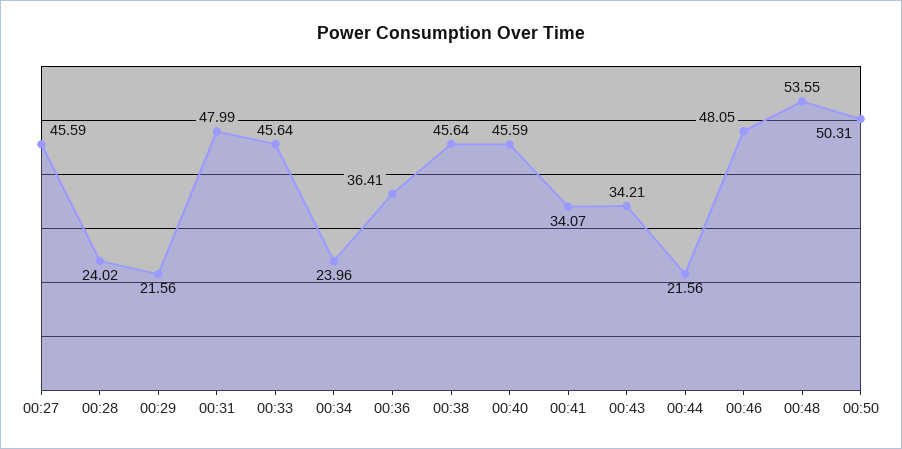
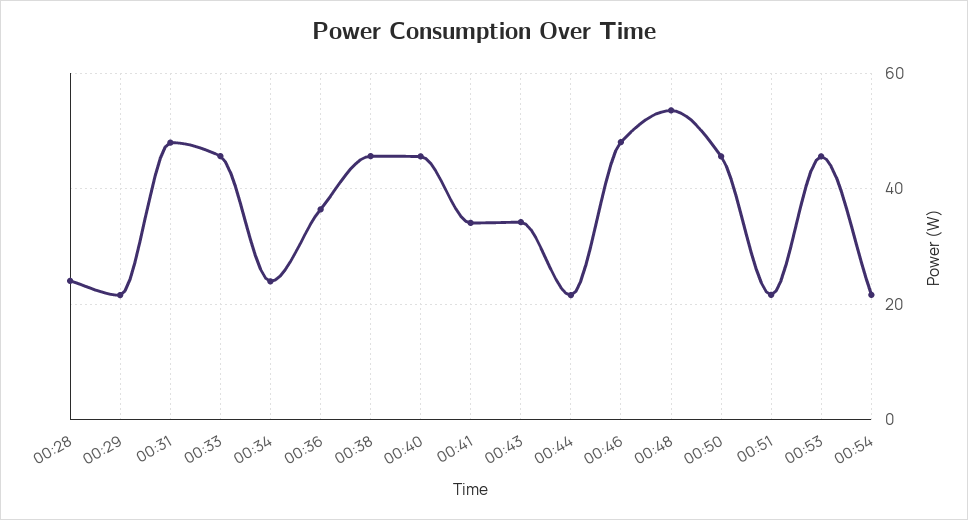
00:27: 45.59 -> none
00:50: 50.31 -> 46
00:51: none -> 22
00:53: none -> 46
00:54: none -> 22

